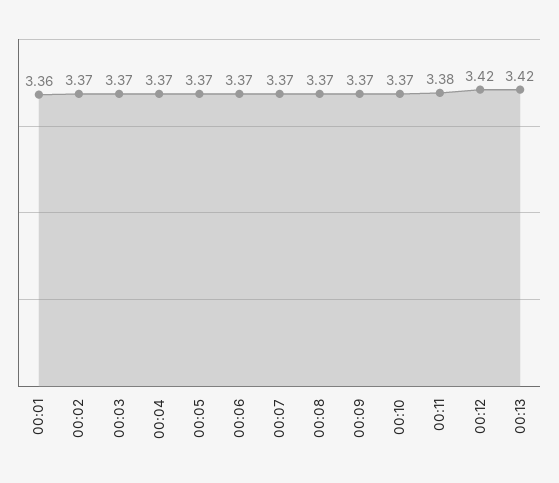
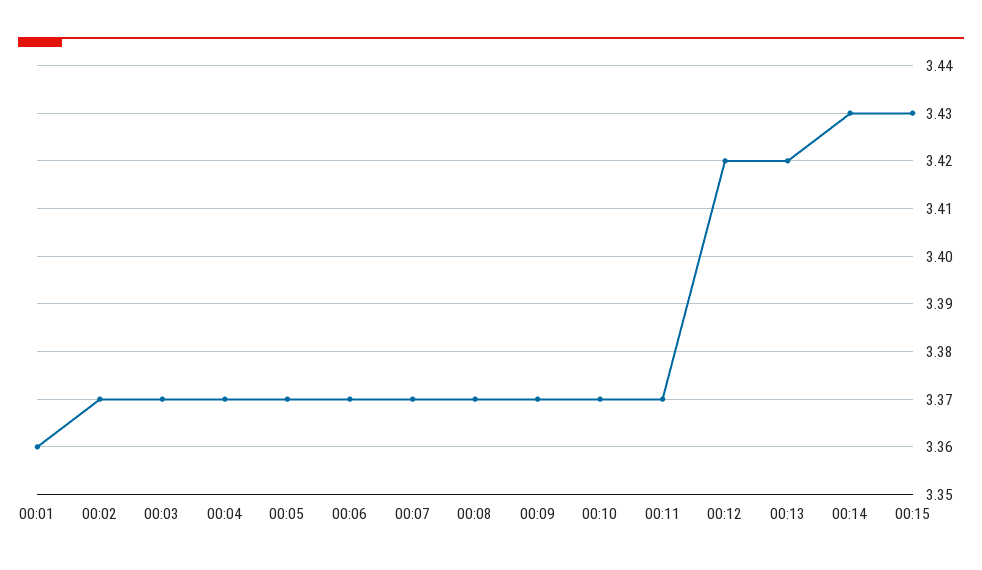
00:11: 3.38 -> 3.37
00:14: none -> 3.43
00:15: none -> 3.43

